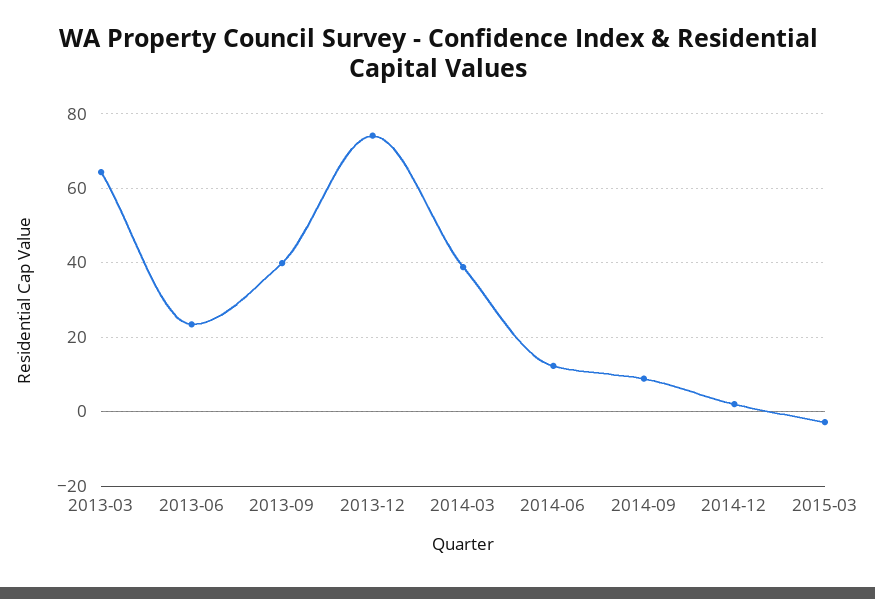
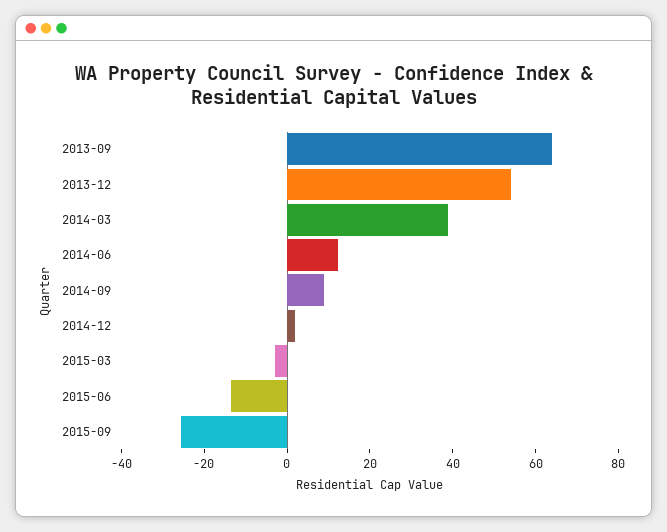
2013-03: 64 -> none
2013-06: 24 -> none
2013-09: 40 -> 65
2013-12: 74 -> 55
2015-06: none -> -15
2015-09: none -> -25

